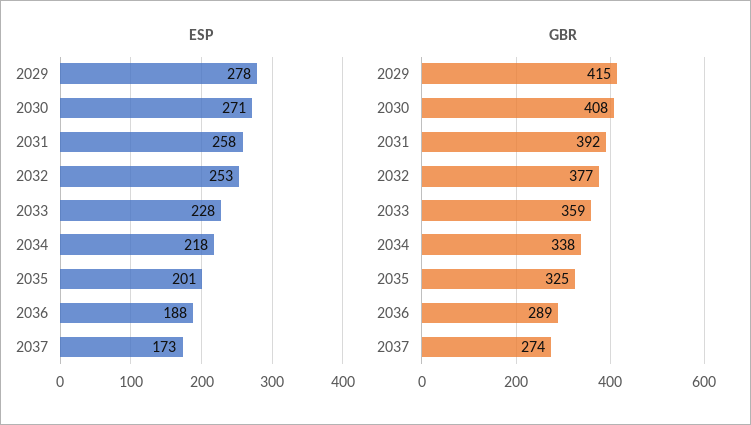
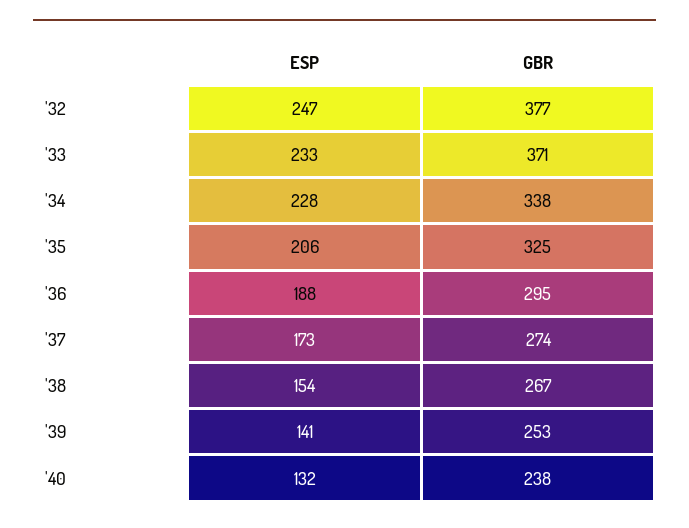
ESP, 2029: 278 -> none
ESP, 2030: 271 -> none
ESP, 2031: 258 -> none
ESP, 2032: 253 -> 247
ESP, 2033: 228 -> 233
ESP, 2034: 218 -> 228
ESP, 2035: 201 -> 206
GBR, 2029: 415 -> none
GBR, 2030: 408 -> none
GBR, 2031: 392 -> none
GBR, 2033: 359 -> 371
GBR, 2036: 289 -> 295
ESP, '38: none -> 154
GBR, '38: none -> 267
ESP, '39: none -> 141
GBR, '39: none -> 253
ESP, '40: none -> 132
GBR, '40: none -> 238

